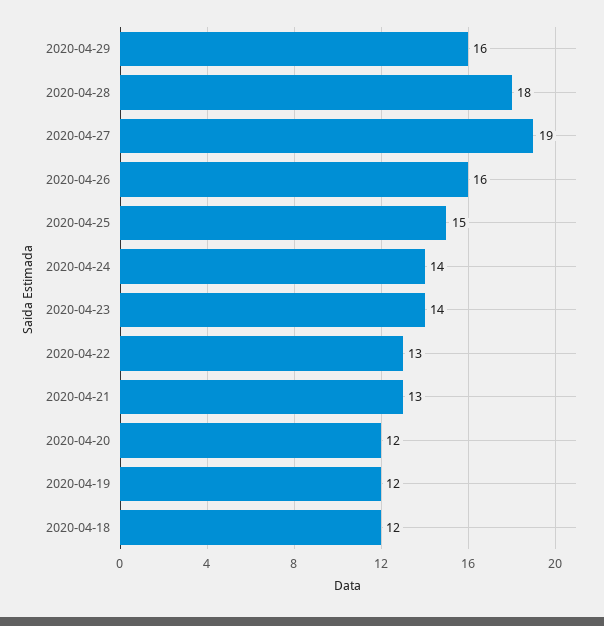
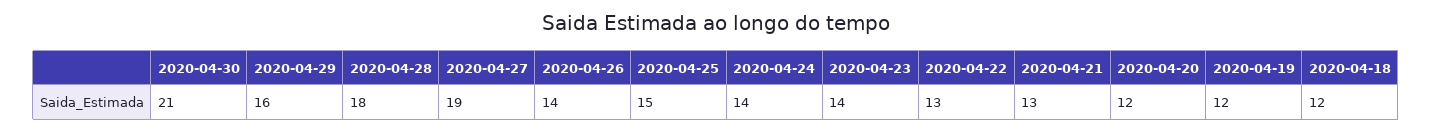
2020-04-26: 16 -> 14
2020-04-30: none -> 21

